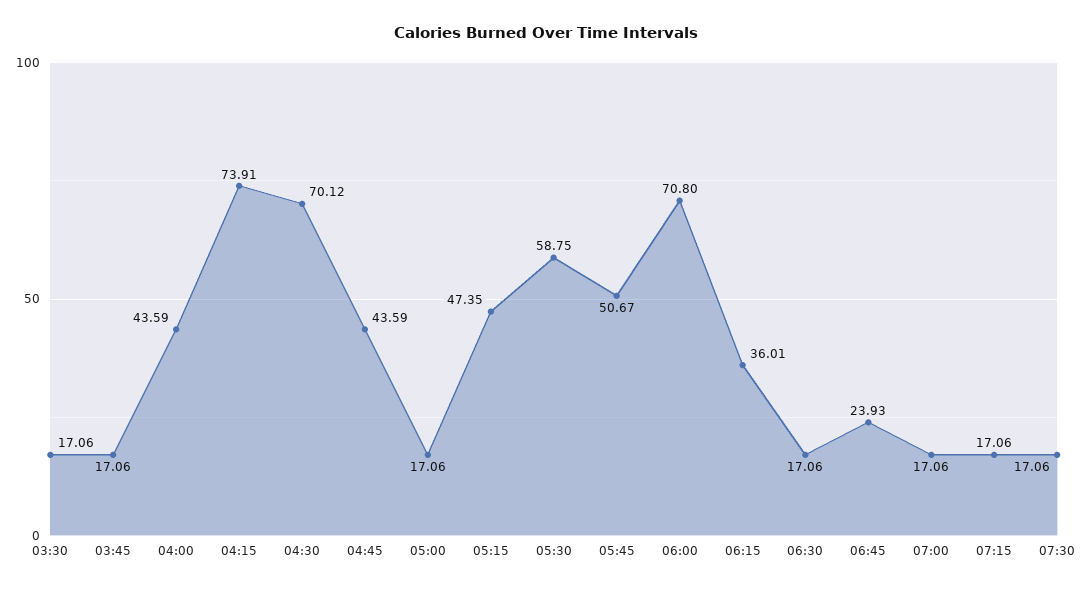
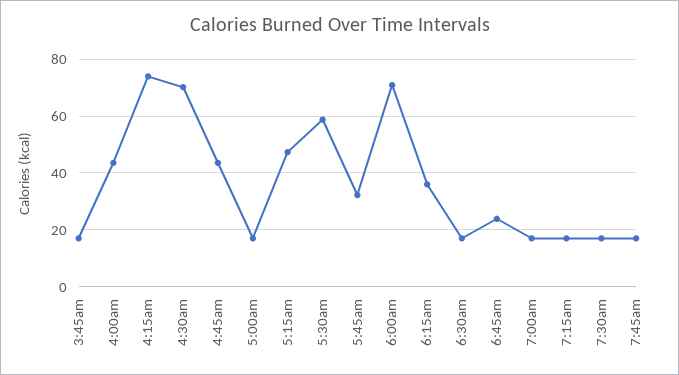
03:30: 17.06 -> none
05:45: 50.67 -> 32.5
7:45am: none -> 17.5

